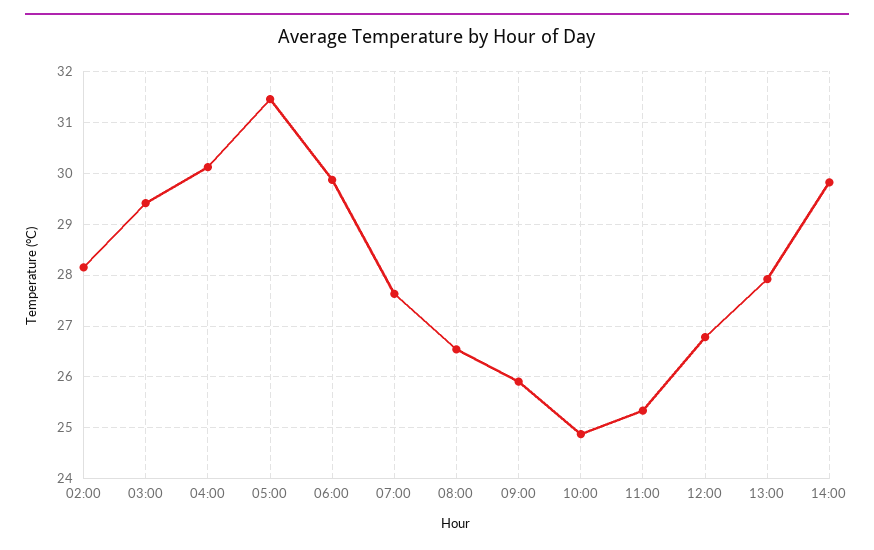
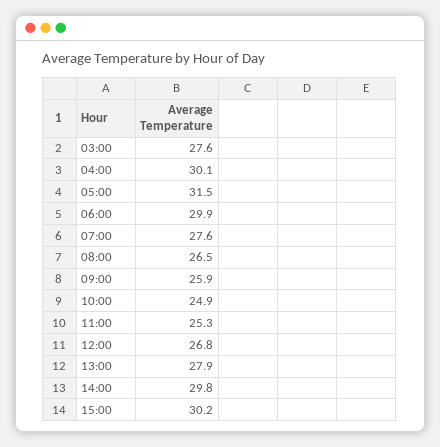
02:00: 28.2 -> none
03:00: 29.4 -> 27.6
15:00: none -> 30.2

